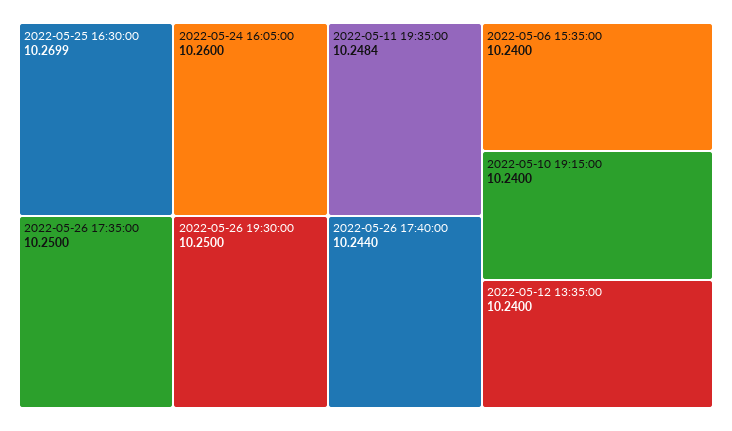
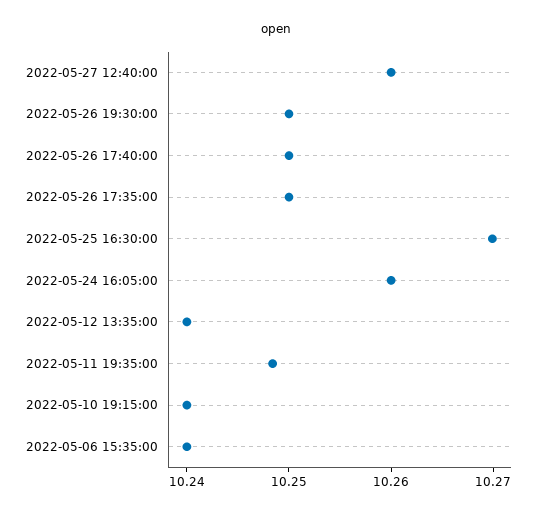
2022-05-26 17:40:00: 10.244 -> 10.25
2022-05-27 12:40:00: none -> 10.26

